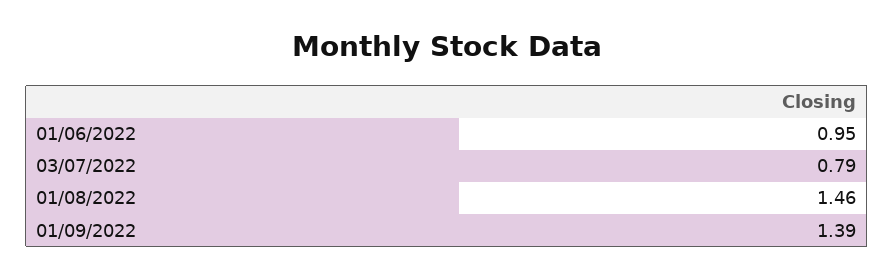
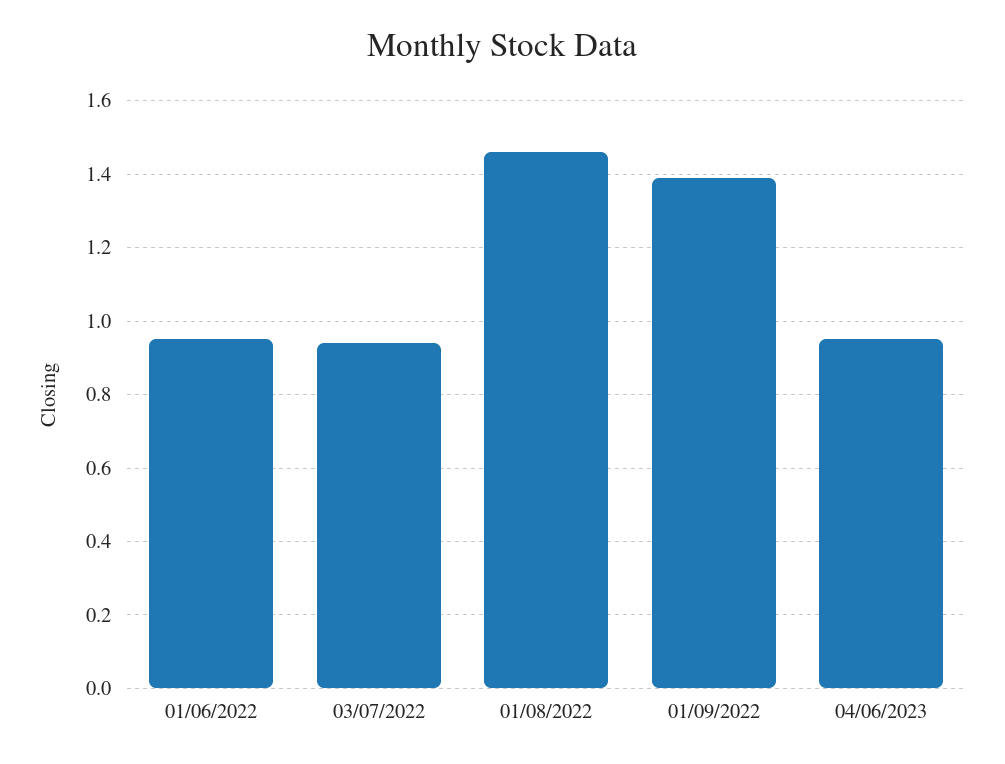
03/07/2022: 0.79 -> 0.95
04/06/2023: none -> 0.95

